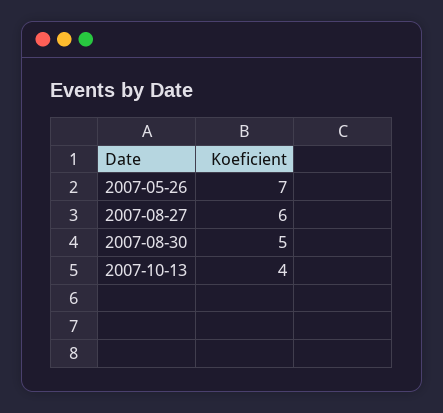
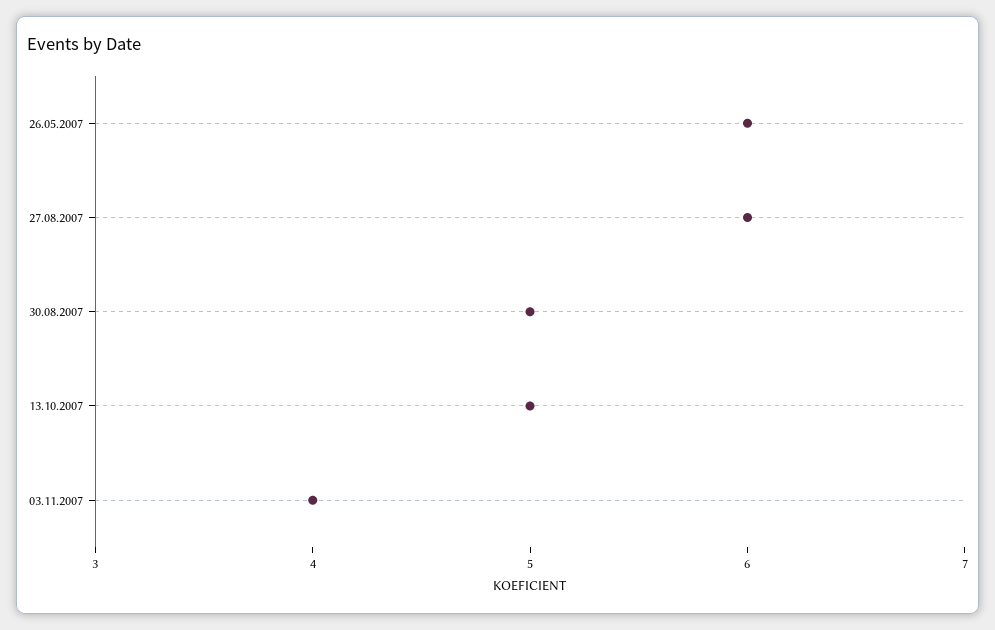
2007-05-26: 7 -> 6
2007-10-13: 4 -> 5
03.11.2007: none -> 4

